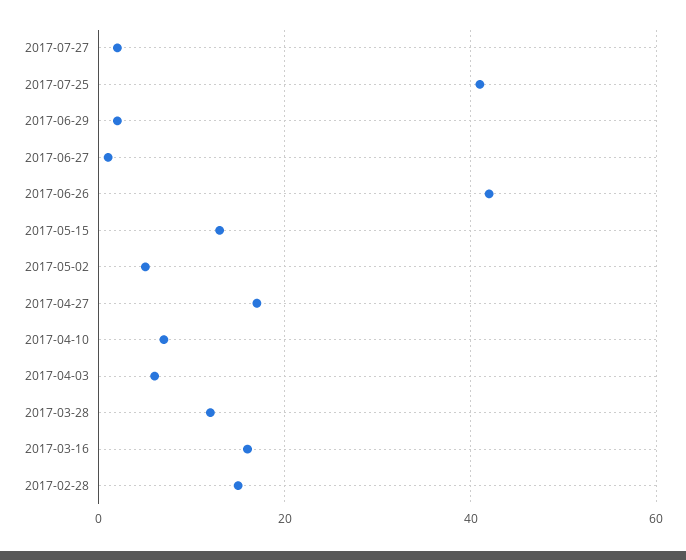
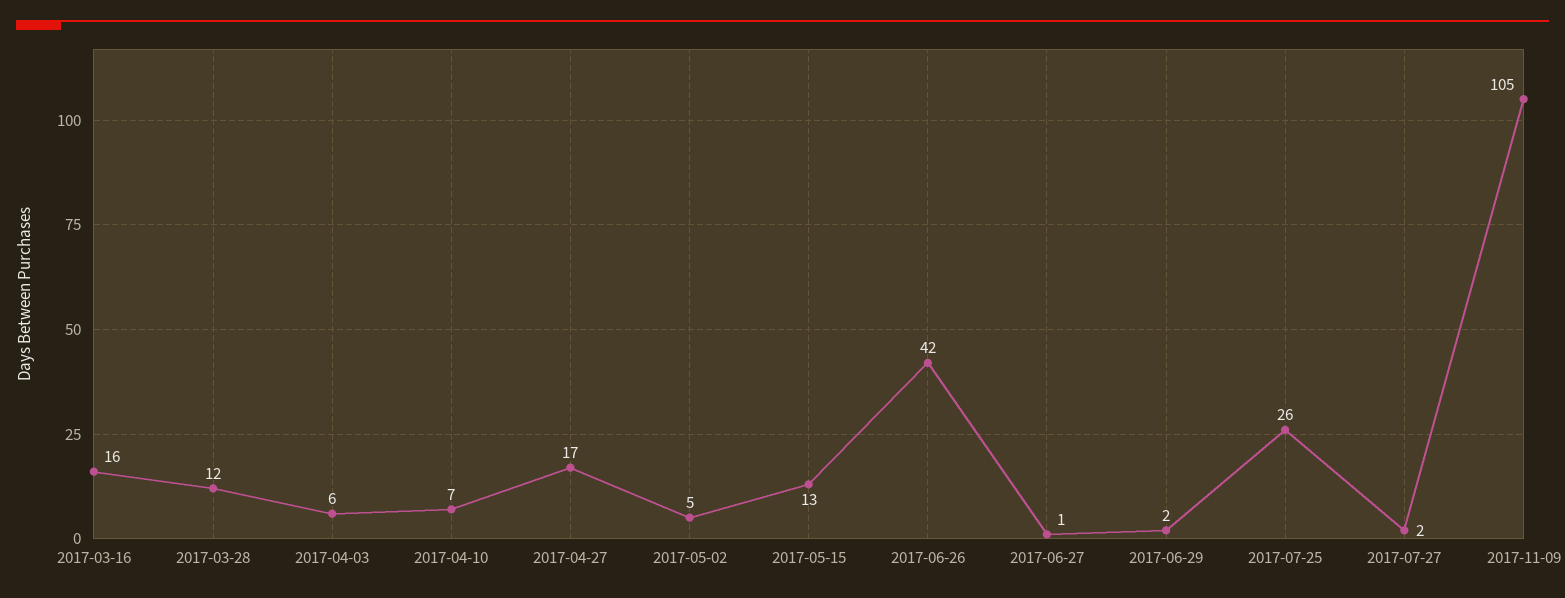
2017-07-25: 40 -> 26
2017-02-28: 15 -> none
2017-11-09: none -> 105

